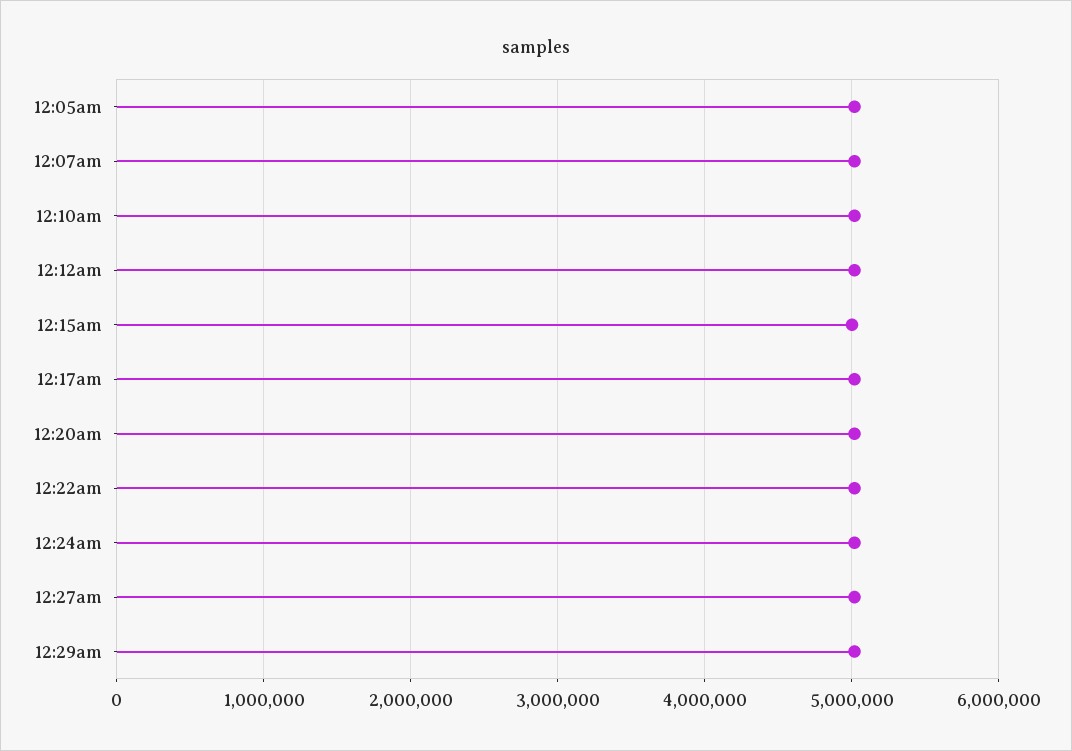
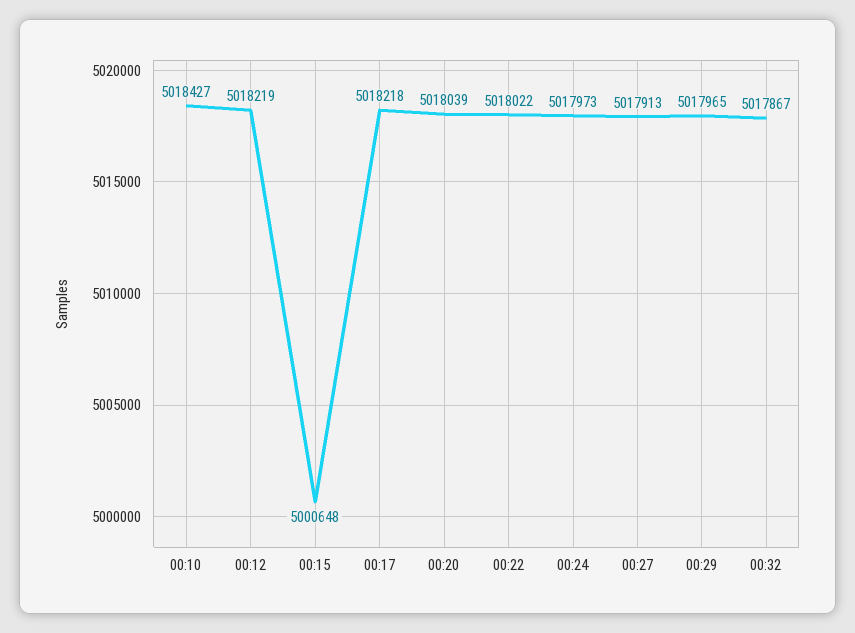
12:05am: 5000000 -> none
12:07am: 5000000 -> none
00:32: none -> 5017867

